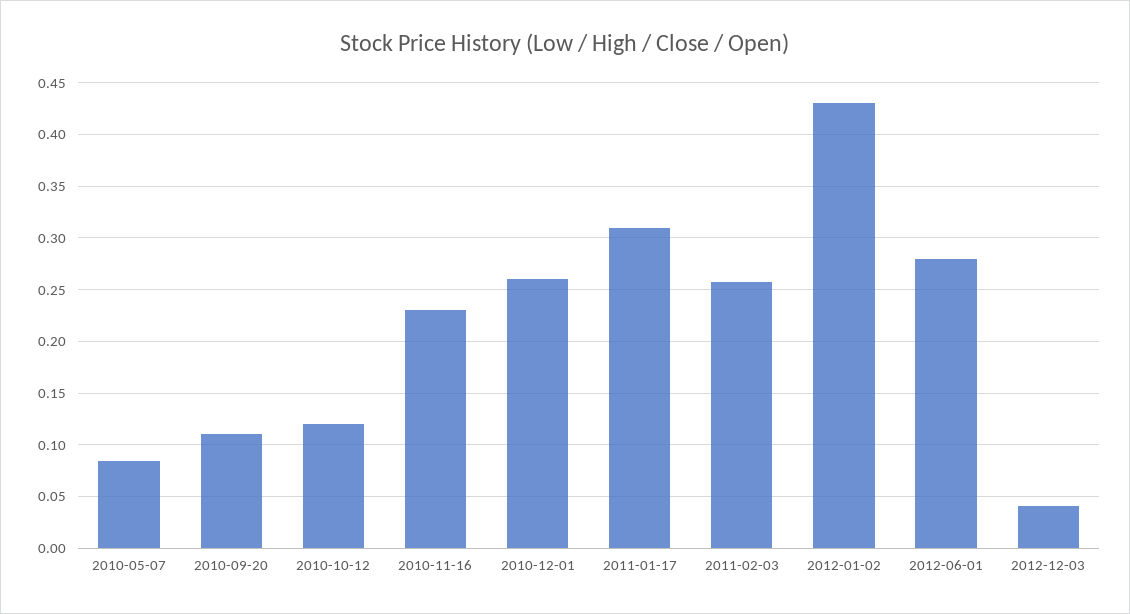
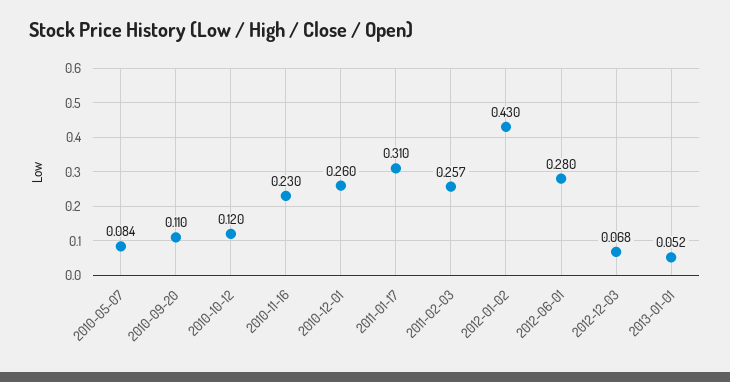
2012-12-03: 0.04 -> 0.068
2013-01-01: none -> 0.052

